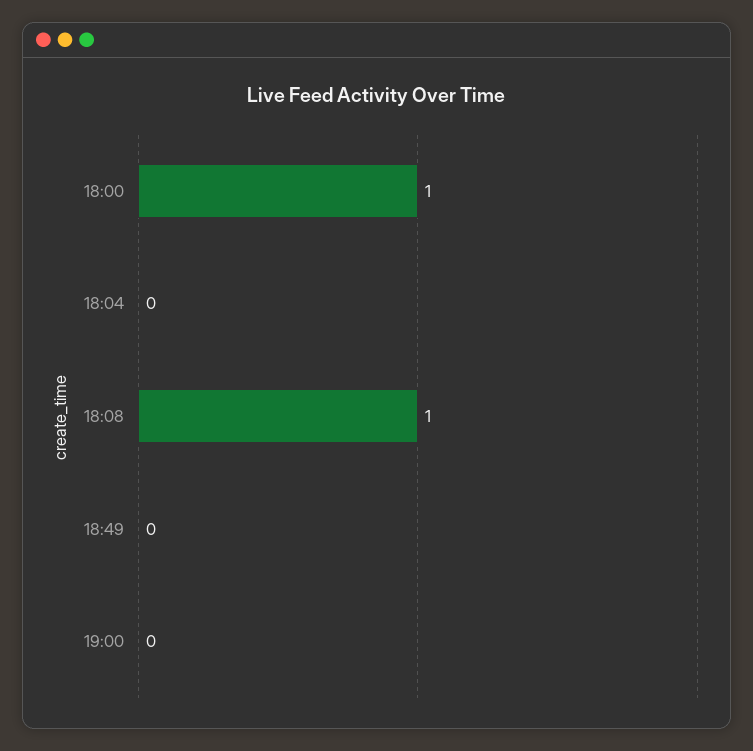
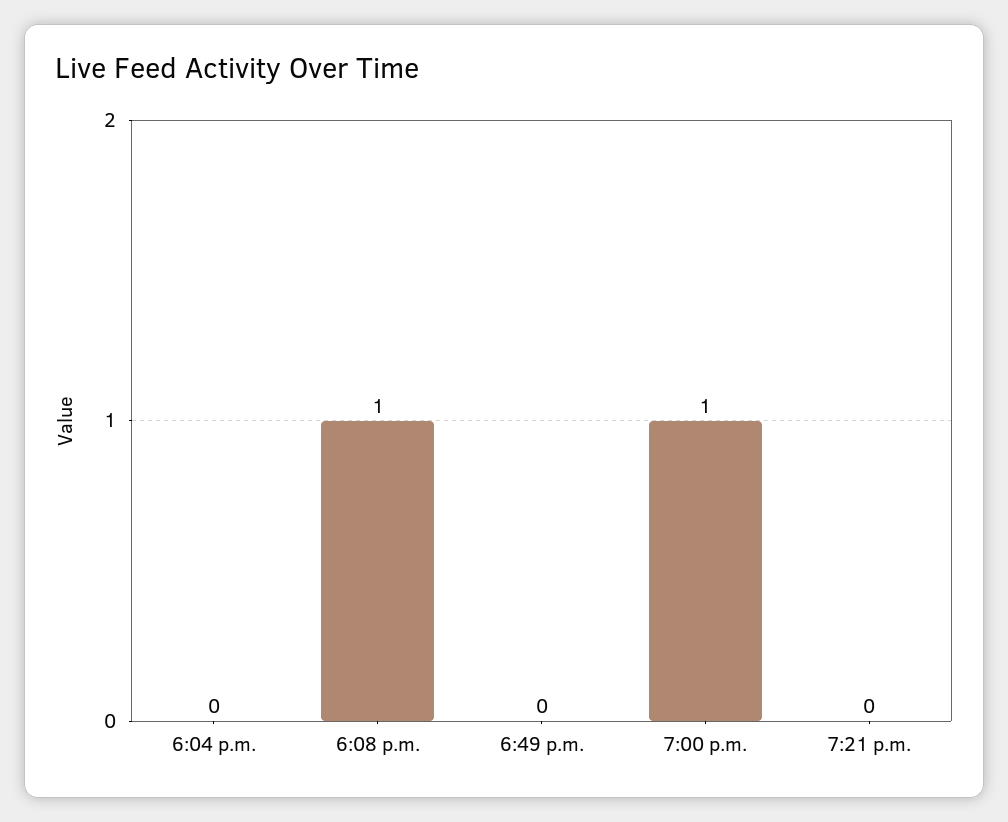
18:00: 1 -> none
19:00: 0 -> 1
7:21 p.m.: none -> 0

